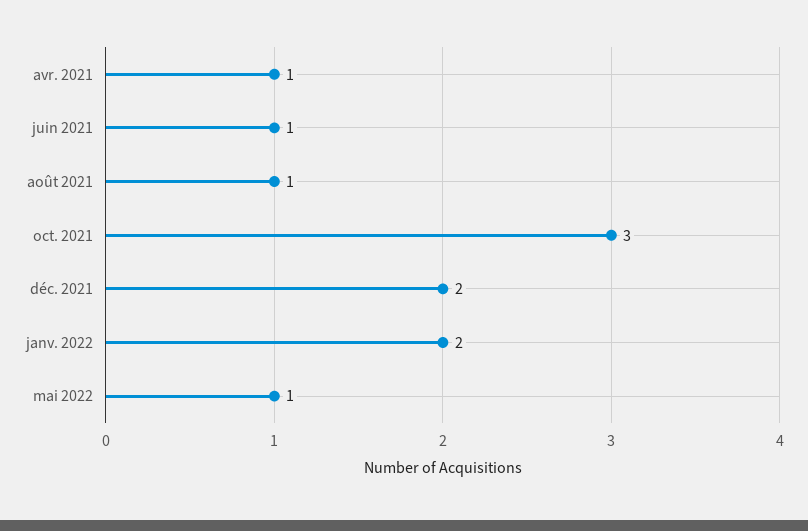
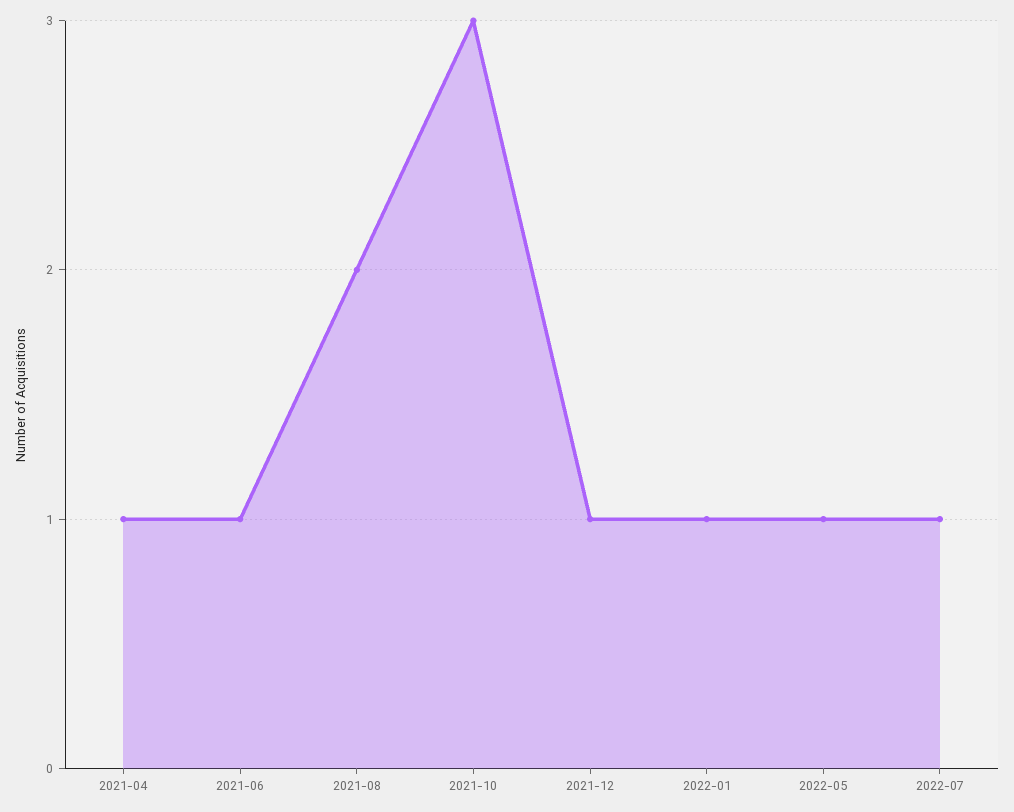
août 2021: 1 -> 2
déc. 2021: 2 -> 1
janv. 2022: 2 -> 1
2022-07: none -> 1

